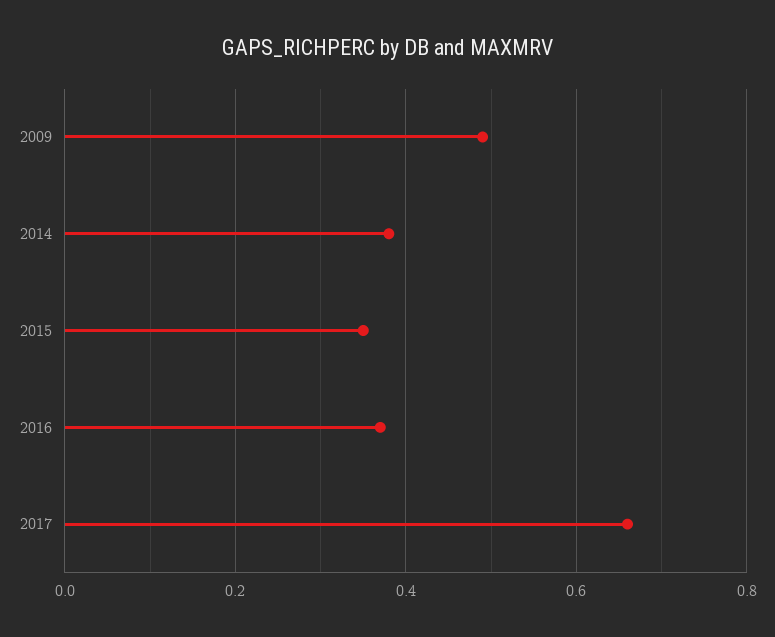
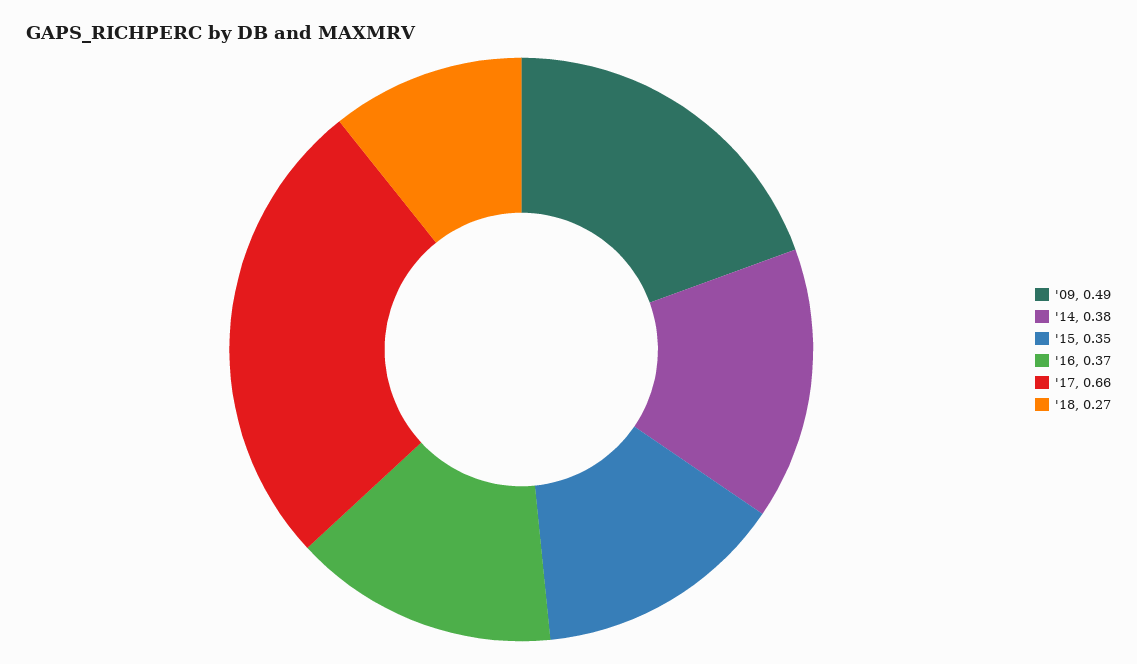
'18: none -> 0.27

